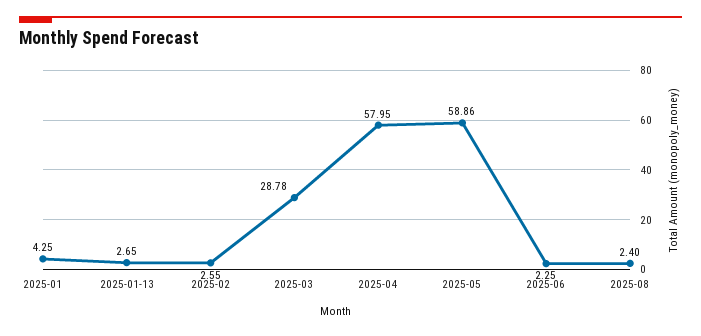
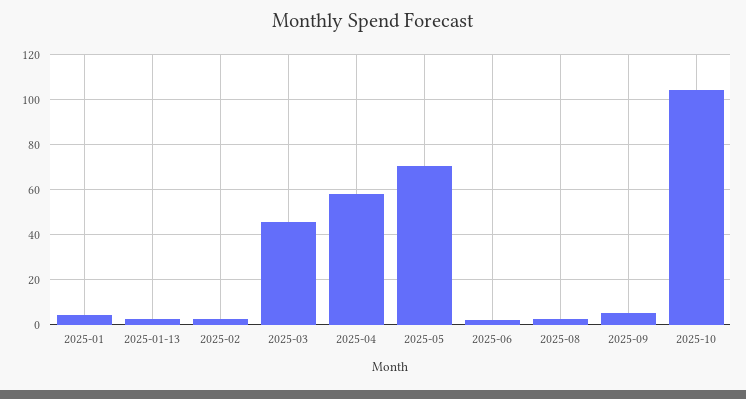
2025-03: 28.78 -> 45
2025-05: 58.86 -> 70
2025-09: none -> 5
2025-10: none -> 105

